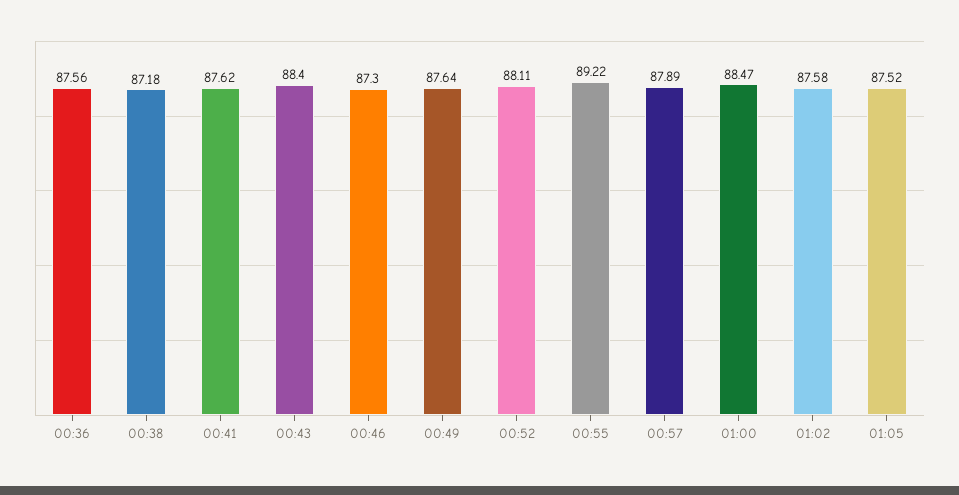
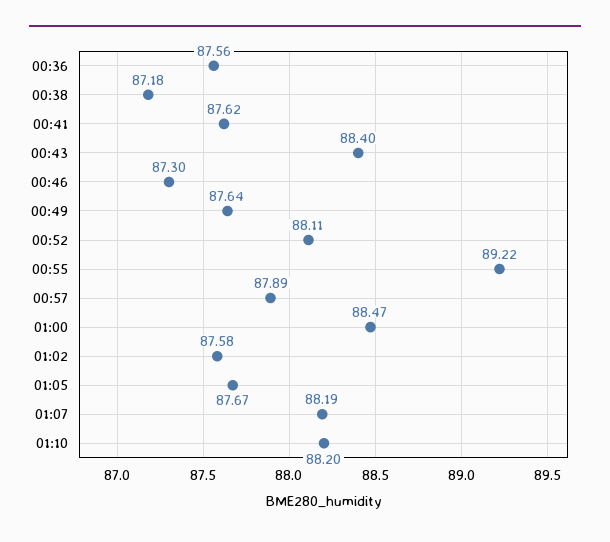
01:05: 87.52 -> 87.67
01:07: none -> 88.19
01:10: none -> 88.2

